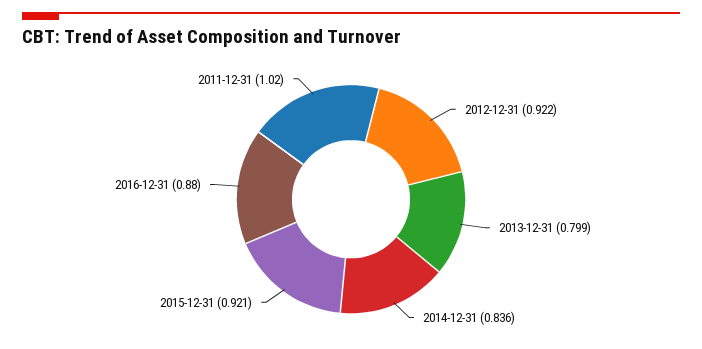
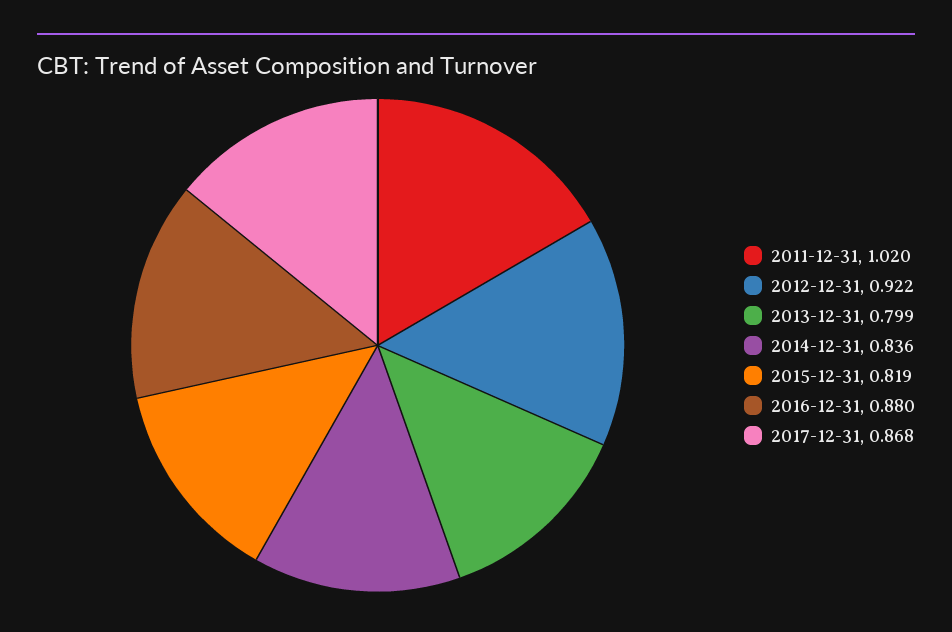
2015-12-31: 0.921 -> 0.819
2017-12-31: none -> 0.868

